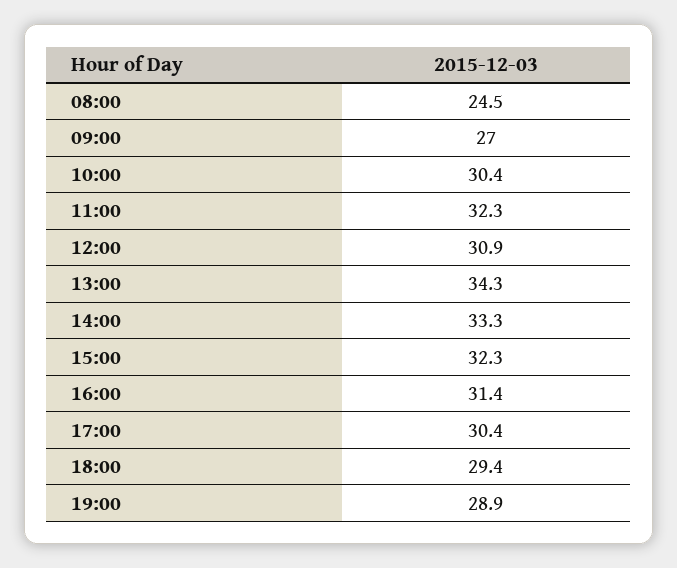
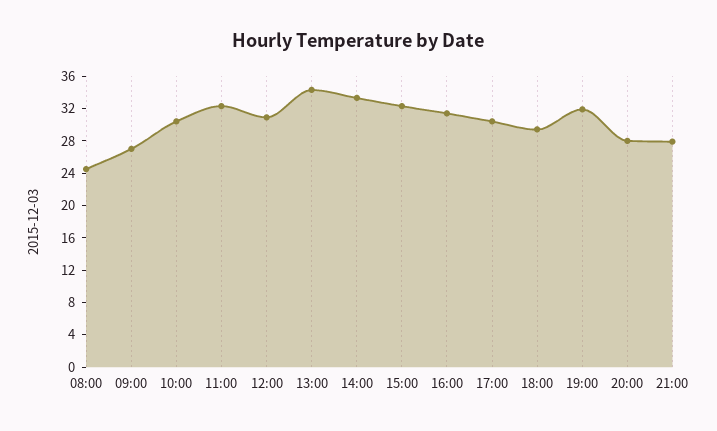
19:00: 28.9 -> 32
20:00: none -> 28
21:00: none -> 28

